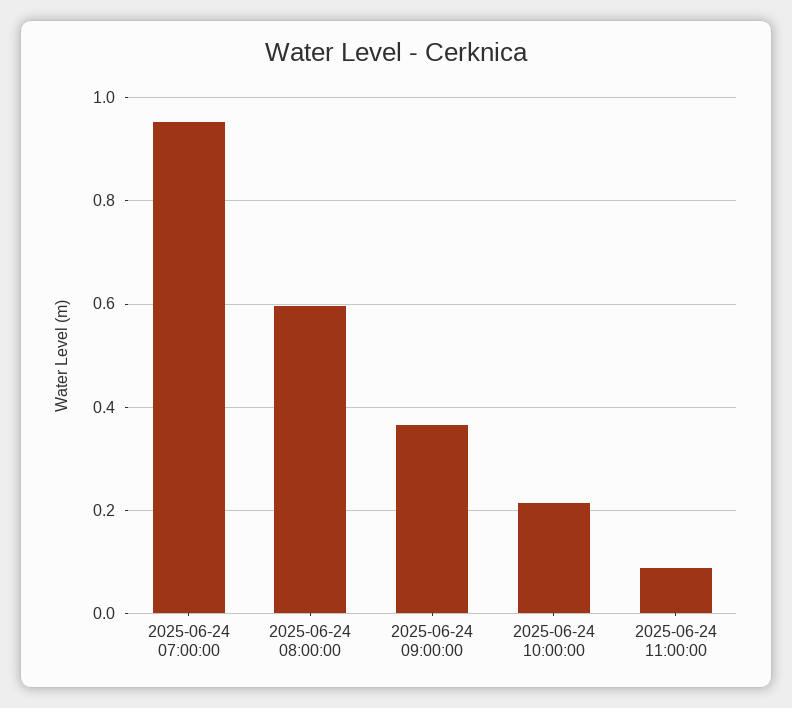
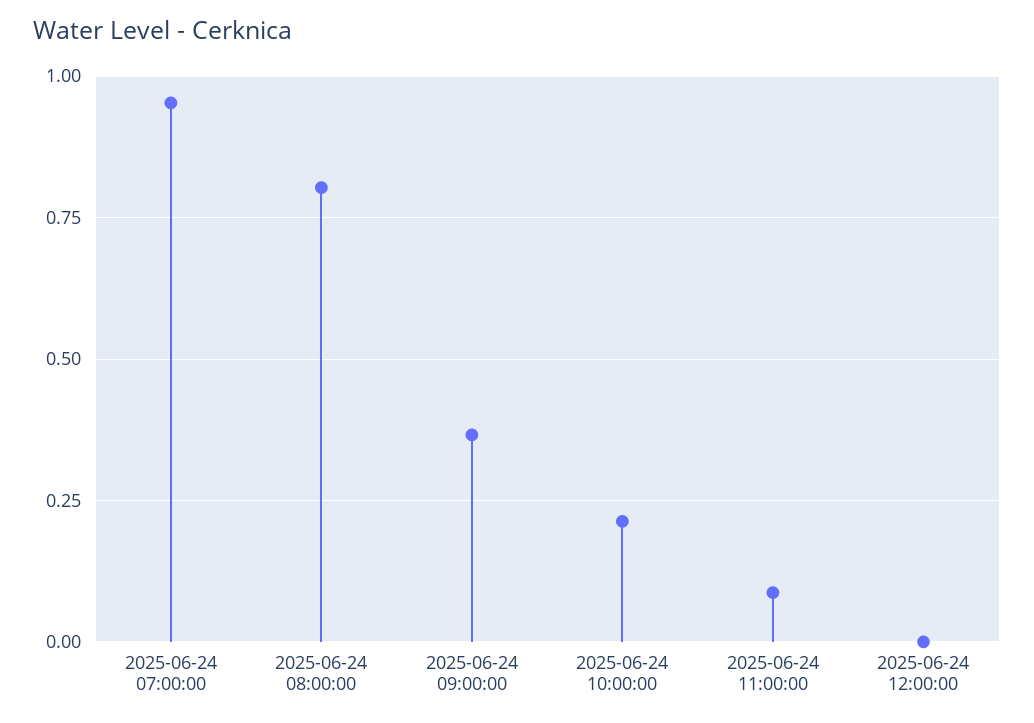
2025-06-24 08:00:00: 0.6 -> 0.8
2025-06-24 12:00:00: none -> 0

